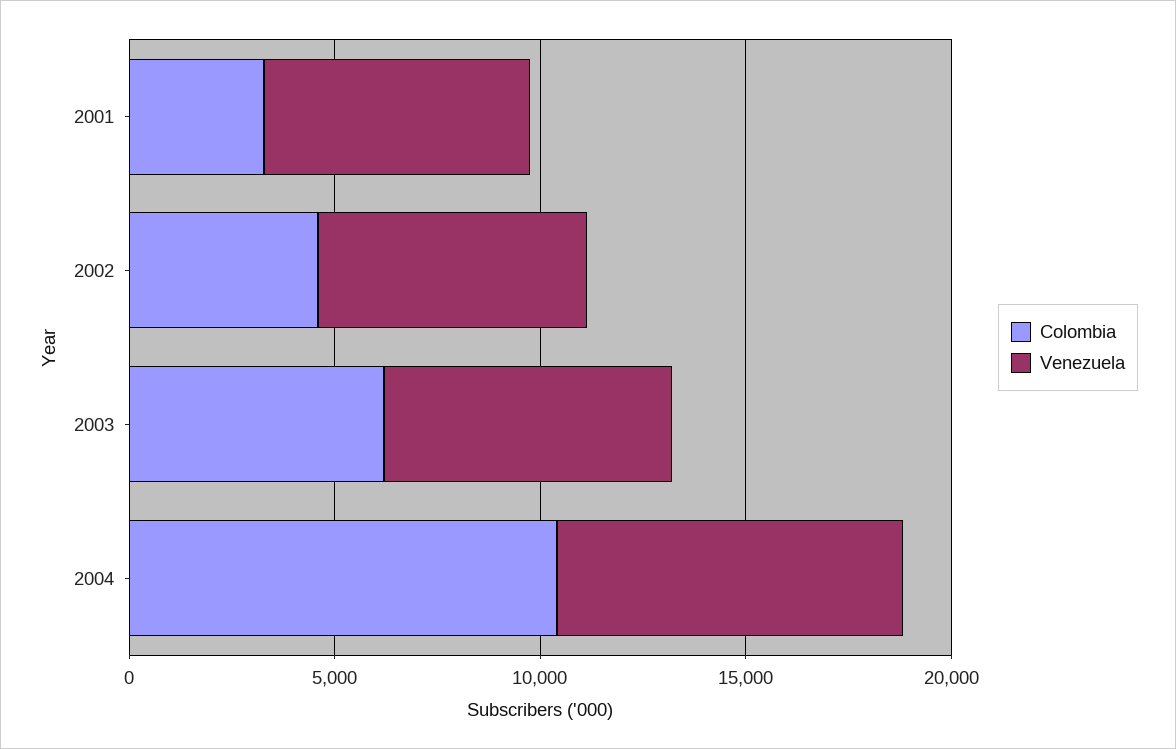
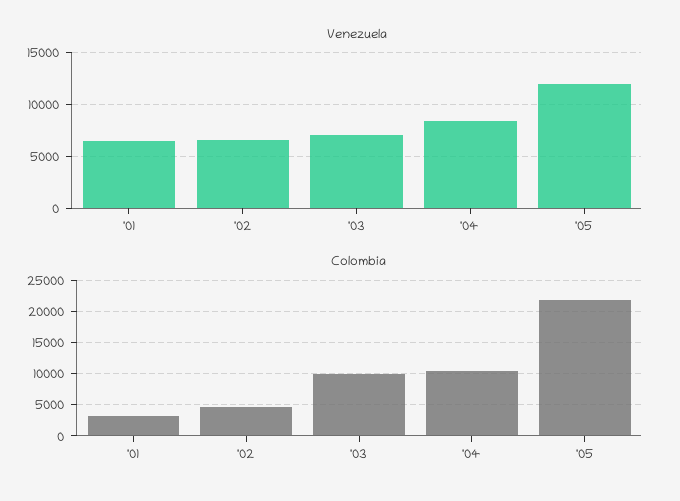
Colombia, 2003: 6000 -> 10000
Venezuela, '05: none -> 12000
Colombia, '05: none -> 22000

